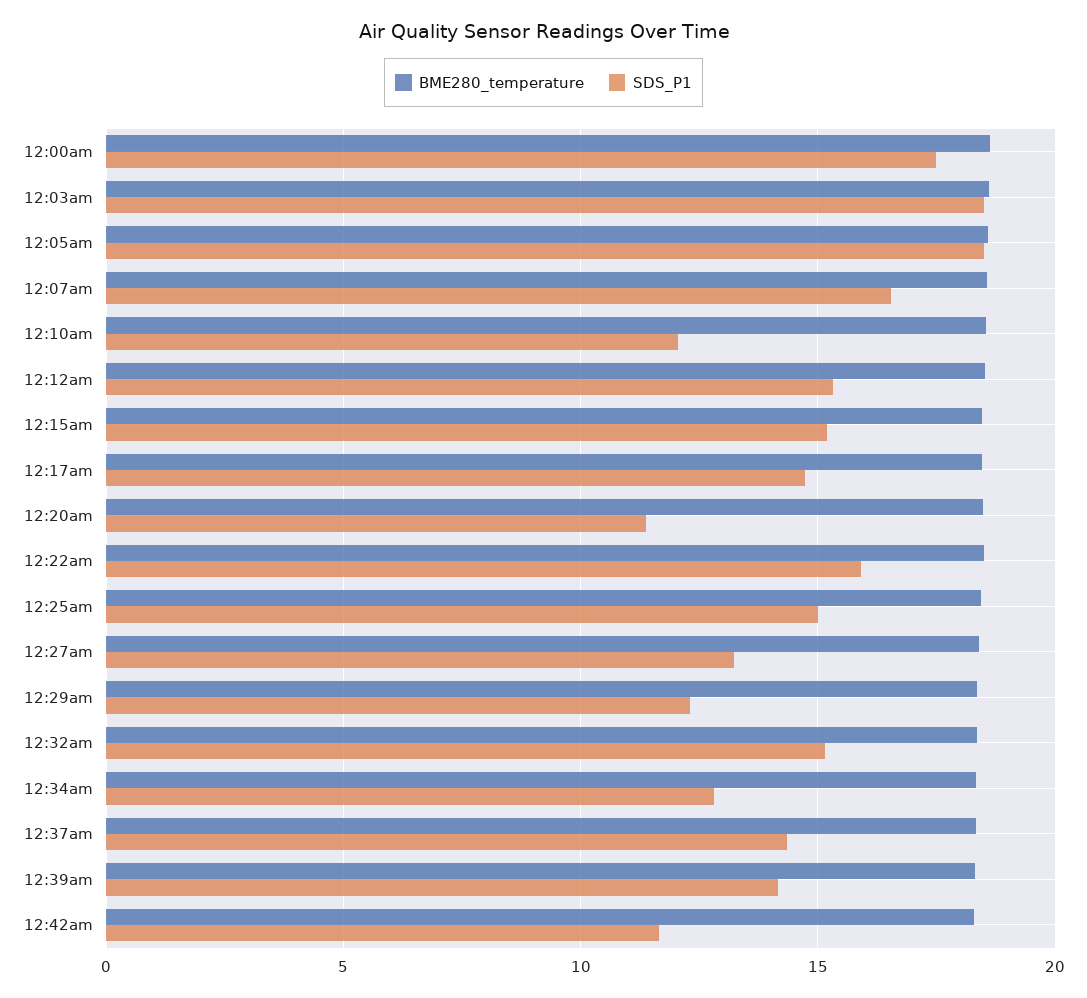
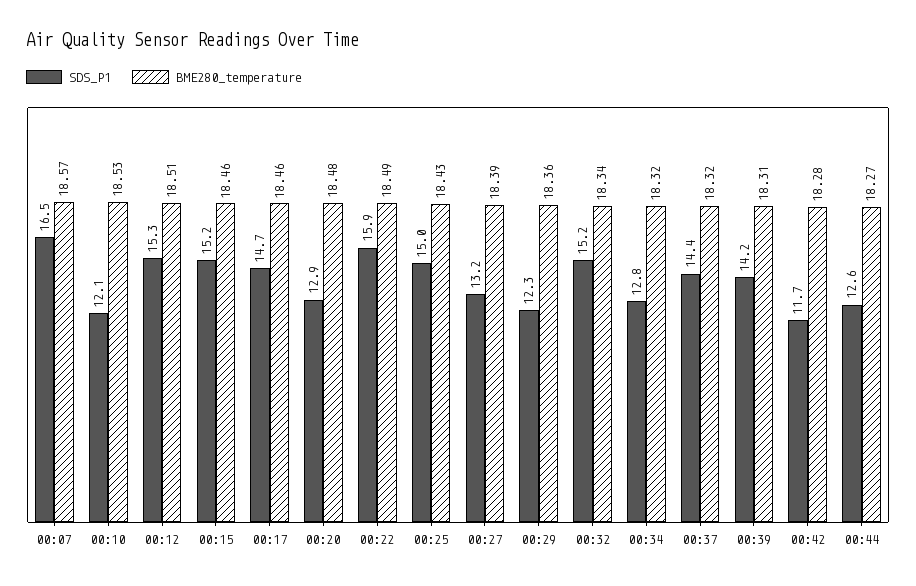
BME280_temperature, 12:00am: 18.5 -> none
SDS_P1, 12:00am: 17.5 -> none
BME280_temperature, 12:03am: 18.5 -> none
SDS_P1, 12:03am: 18.5 -> none
BME280_temperature, 12:05am: 18.5 -> none
SDS_P1, 12:05am: 18.5 -> none
SDS_P1, 12:20am: 11.5 -> 12.9
SDS_P1, 00:44: none -> 12.6
BME280_temperature, 00:44: none -> 18.27

